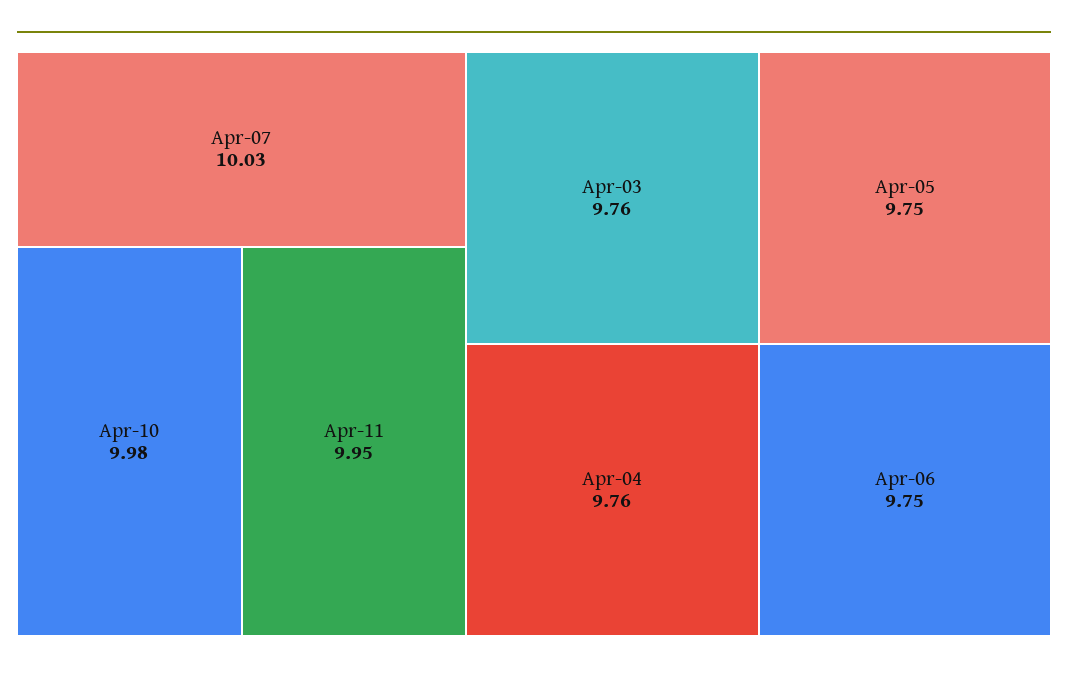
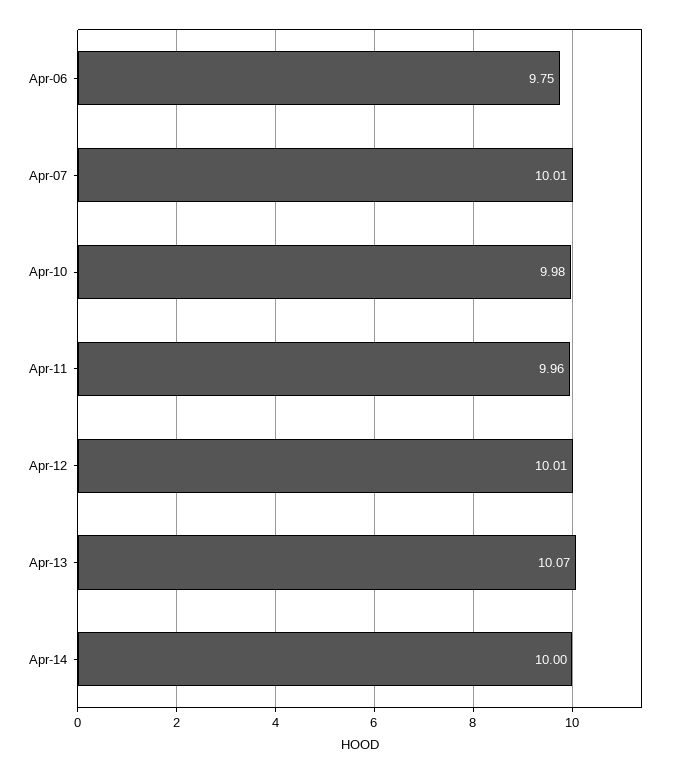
Apr-07: 10.03 -> 10.01
Apr-11: 9.95 -> 9.96
Apr-03: 9.76 -> none
Apr-04: 9.76 -> none
Apr-05: 9.75 -> none
Apr-12: none -> 10.01
Apr-13: none -> 10.07
Apr-14: none -> 10

